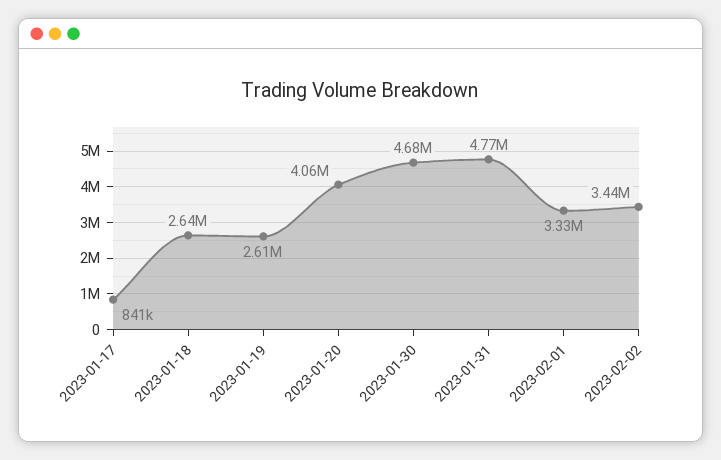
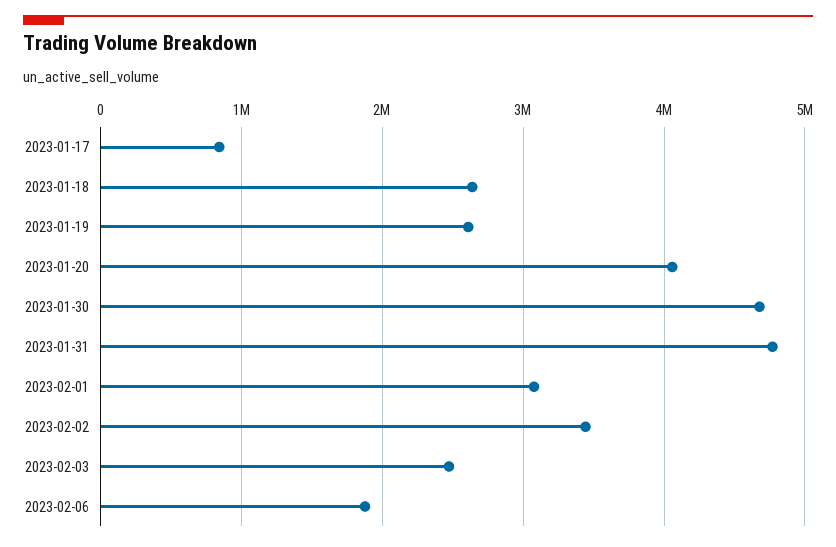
2023-02-01: 3330000 -> 3100000
2023-02-03: none -> 2500000
2023-02-06: none -> 1900000

